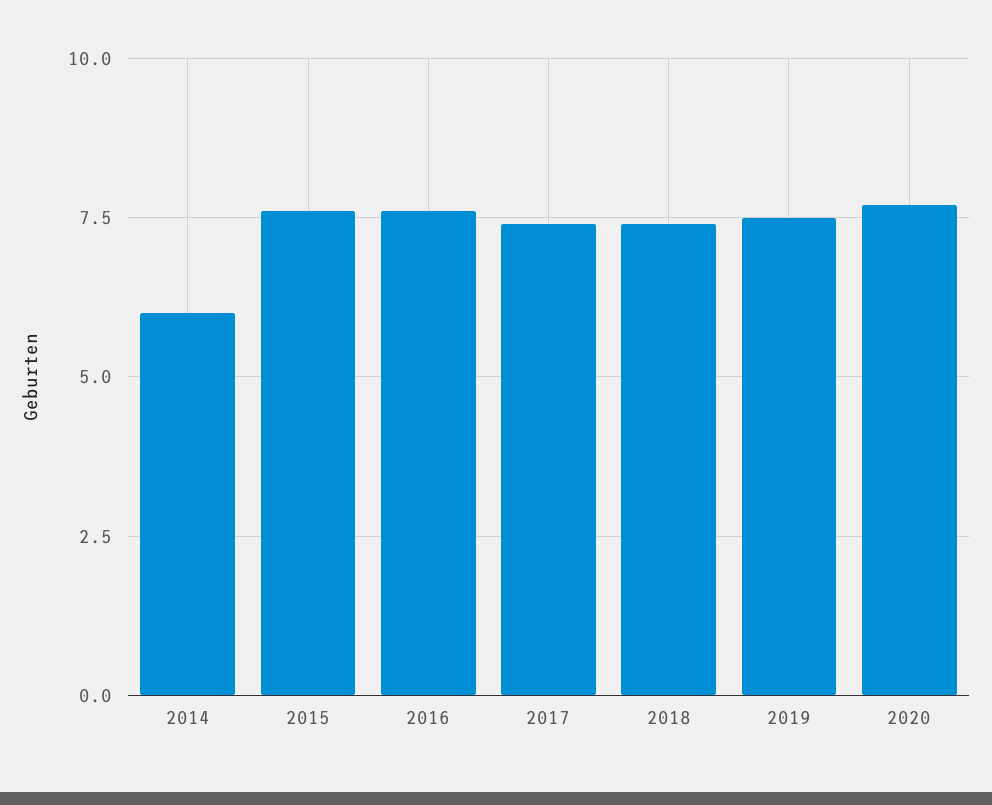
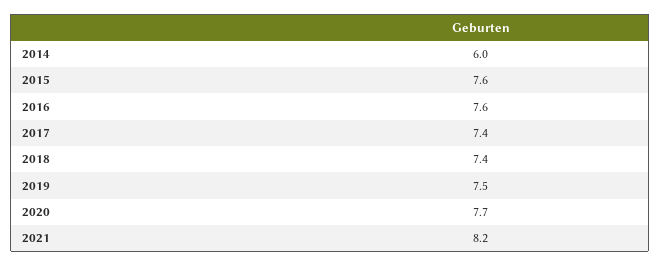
2021: none -> 8.2

